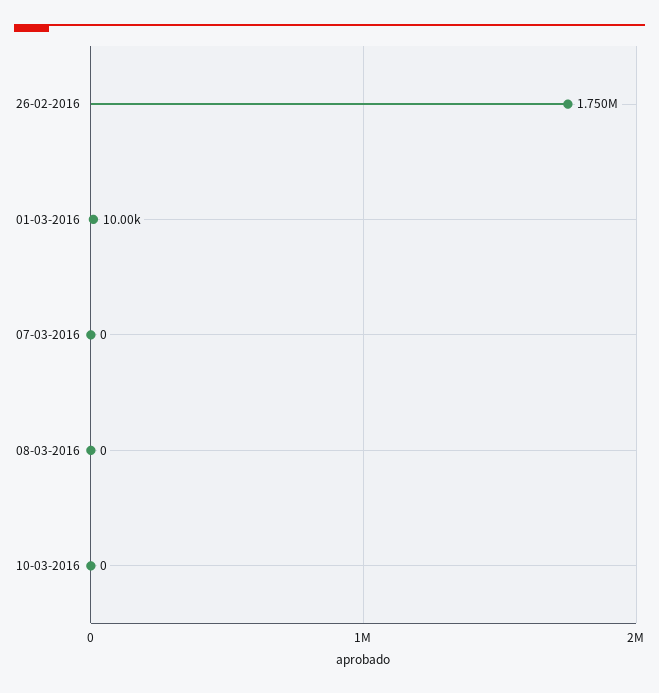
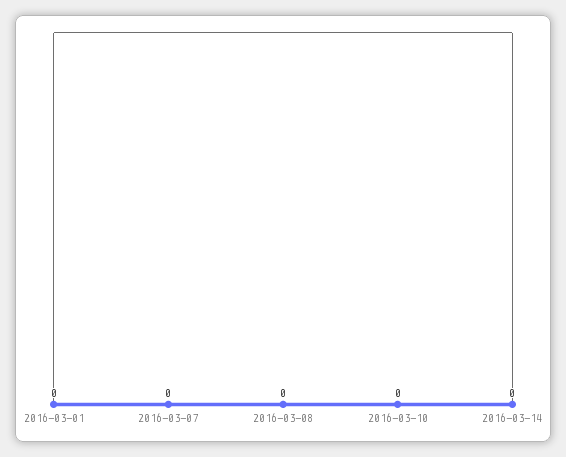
26-02-2016: 1750000 -> none
01-03-2016: 10000 -> 0
2016-03-14: none -> 0

